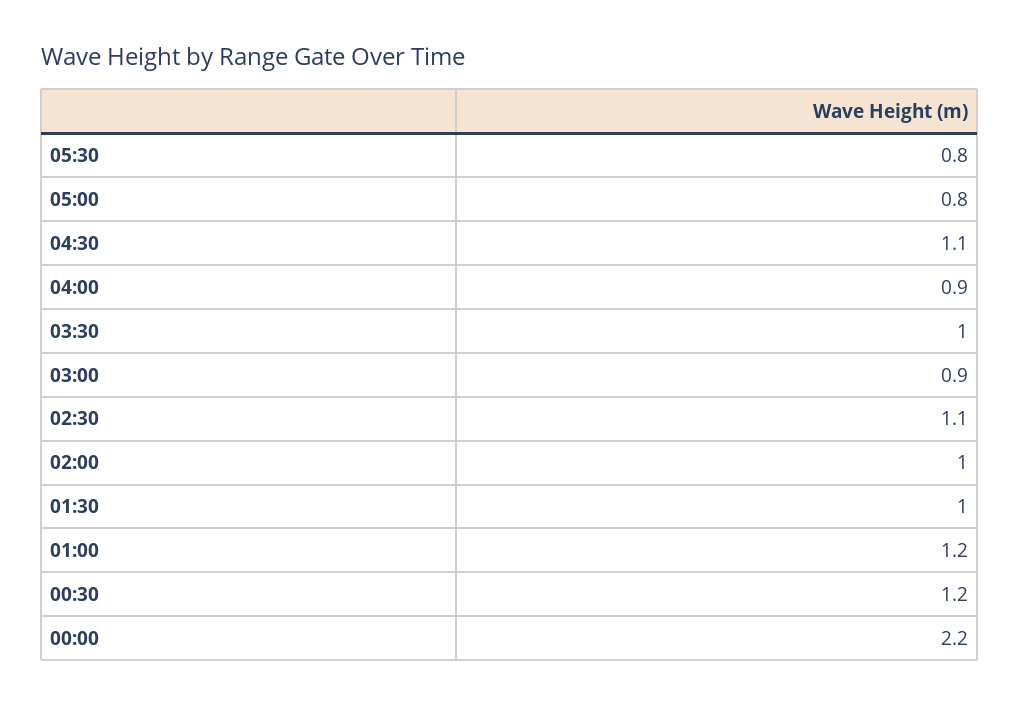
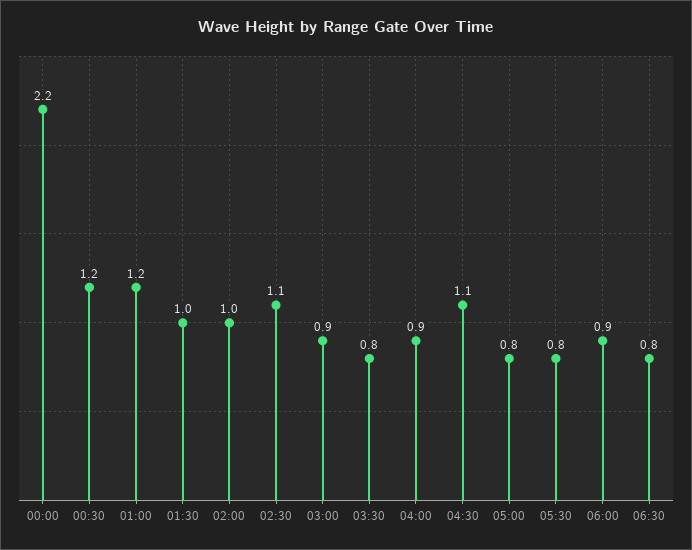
03:30: 1 -> 0.8
06:00: none -> 0.9
06:30: none -> 0.8

